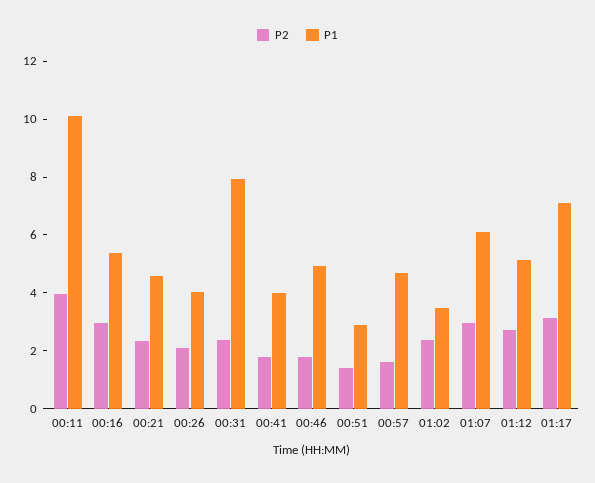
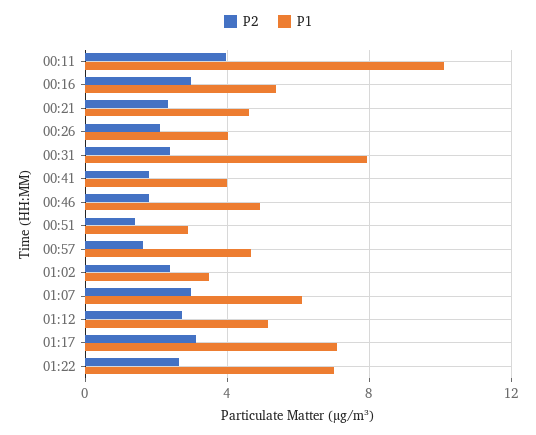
P2, 01:22: none -> 2.5
P1, 01:22: none -> 7

